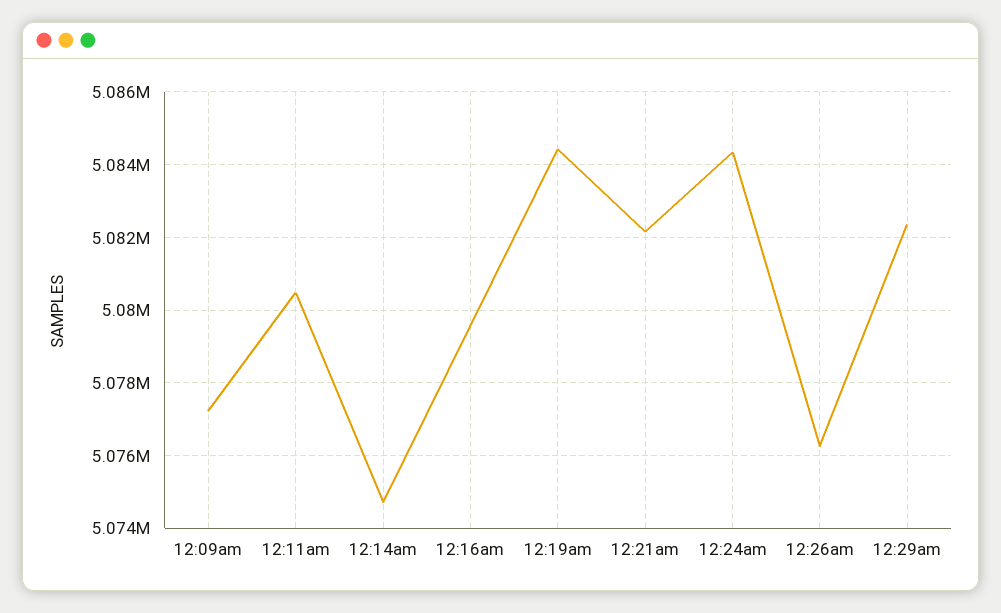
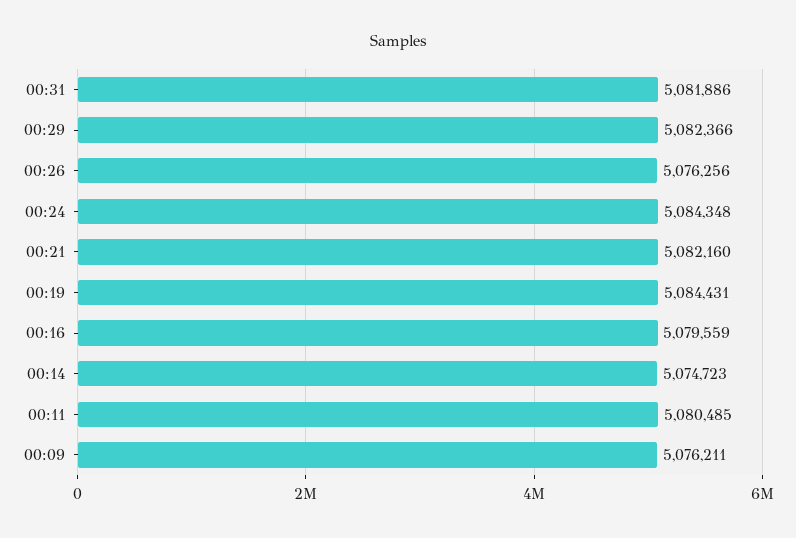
12:09am: 5077200 -> 5076211
00:31: none -> 5081886

